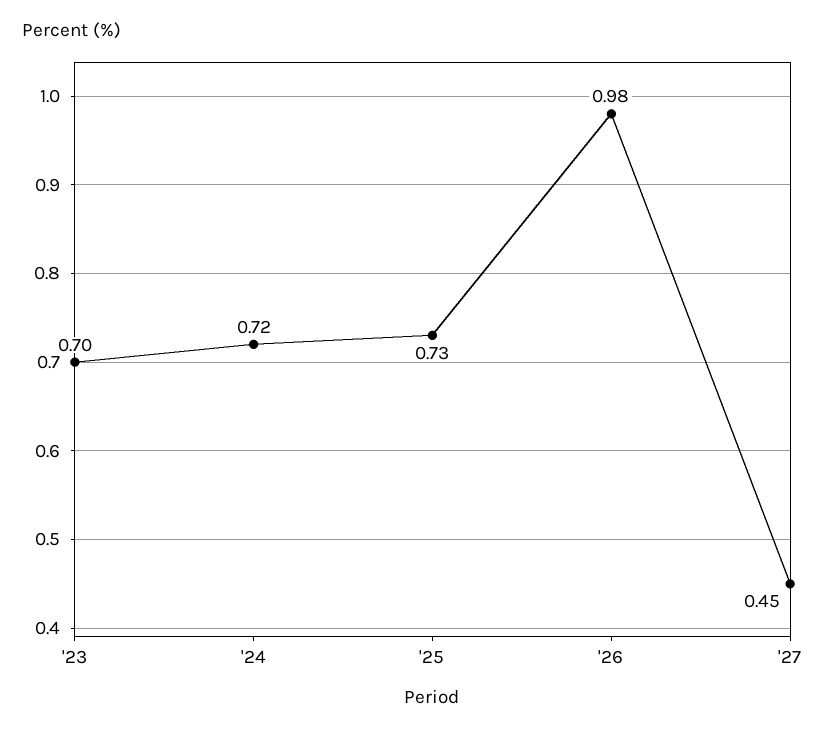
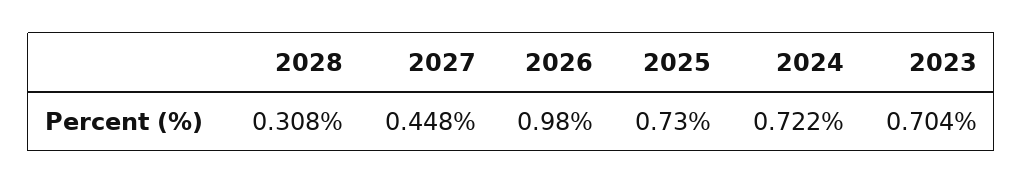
2028: none -> 0.308

